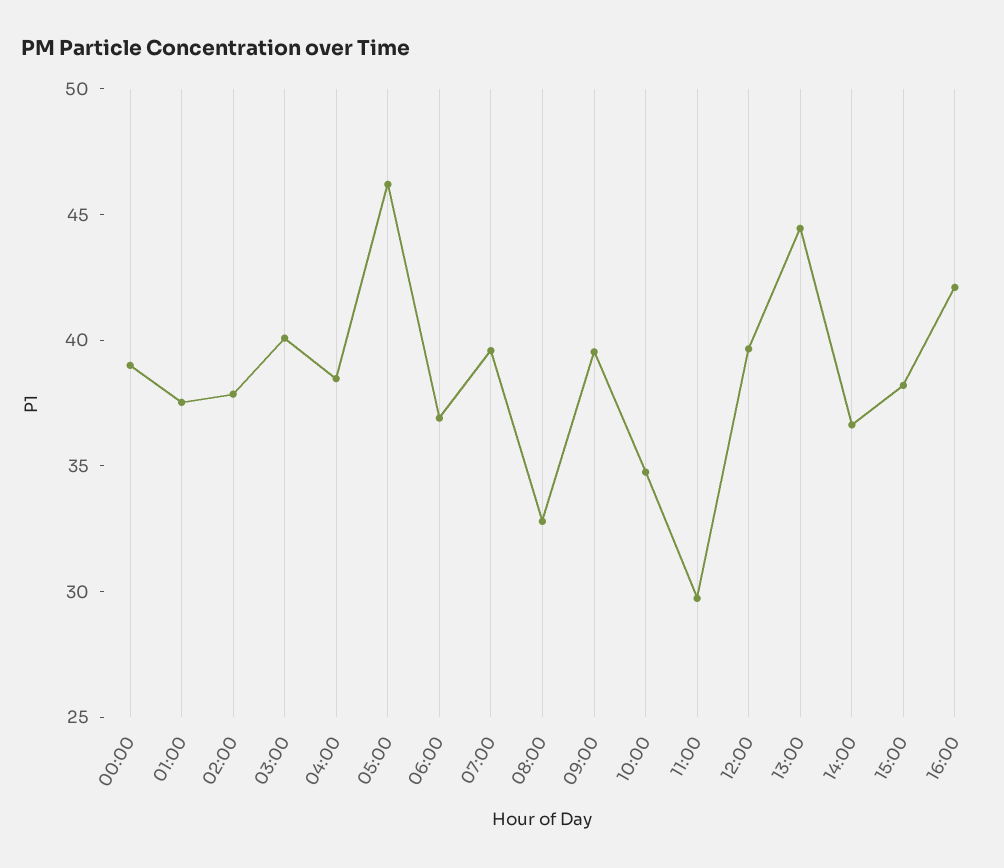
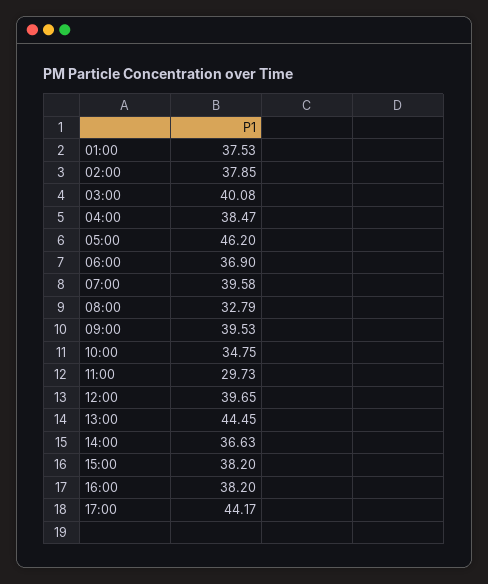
00:00: 39 -> none
16:00: 42 -> 38.2
17:00: none -> 44.17

